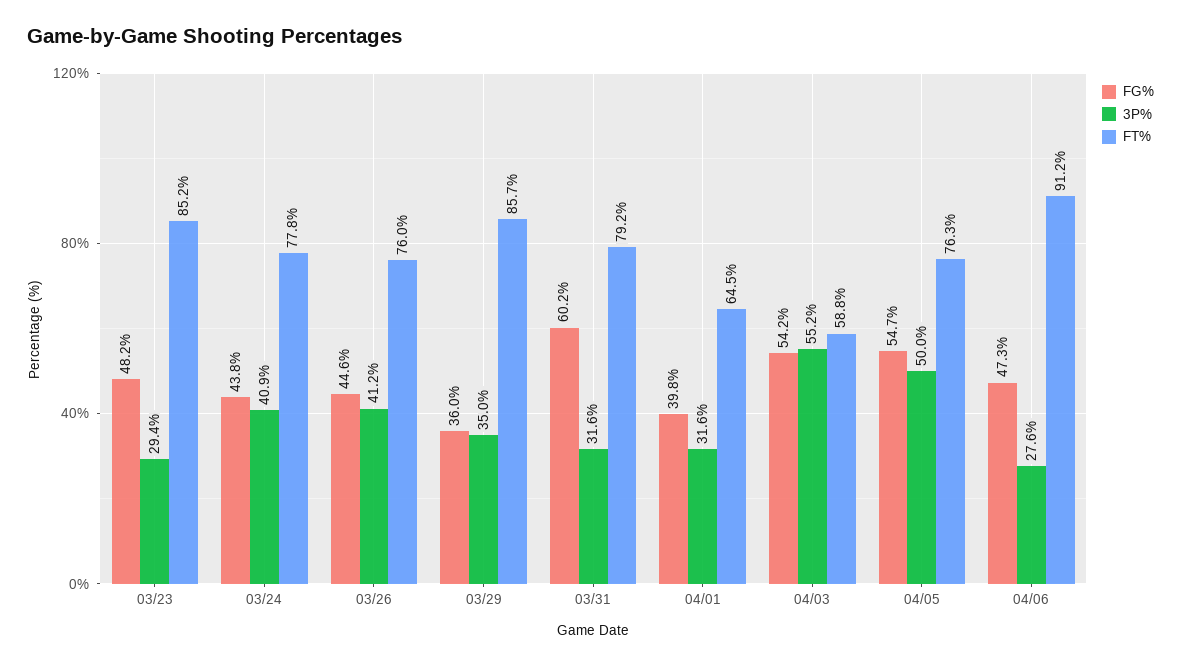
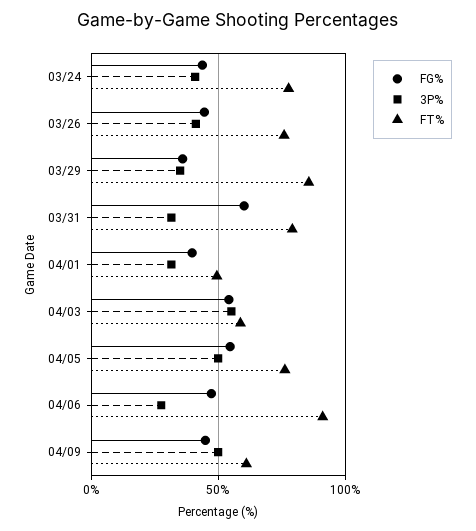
FG%, 03/23: 48.2 -> none
3P%, 03/23: 29.4 -> none
FT%, 03/23: 85.2 -> none
FT%, 04/01: 64.5 -> 50
FG%, 04/09: none -> 45
3P%, 04/09: none -> 50
FT%, 04/09: none -> 60

